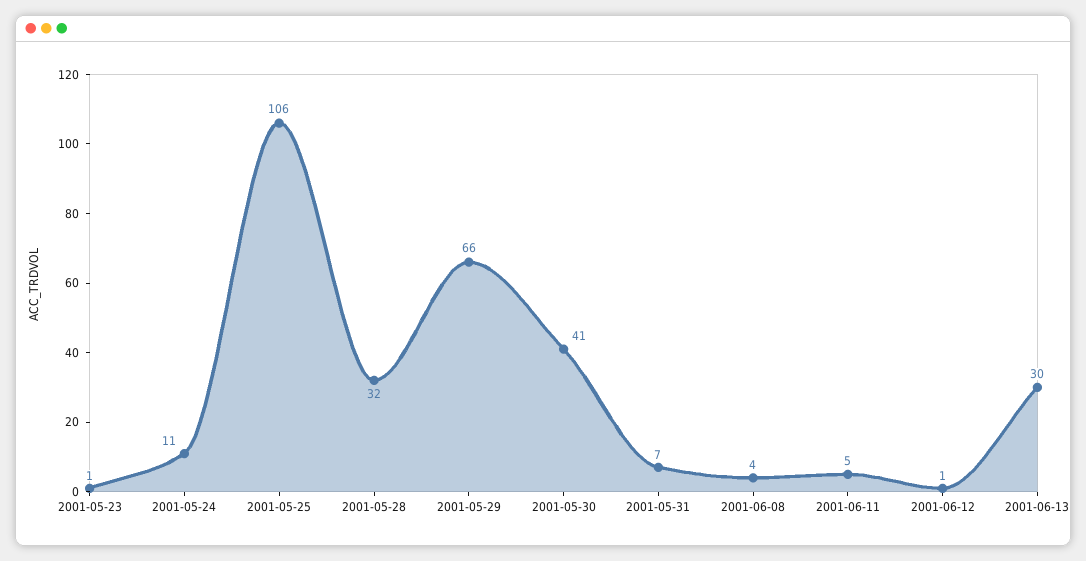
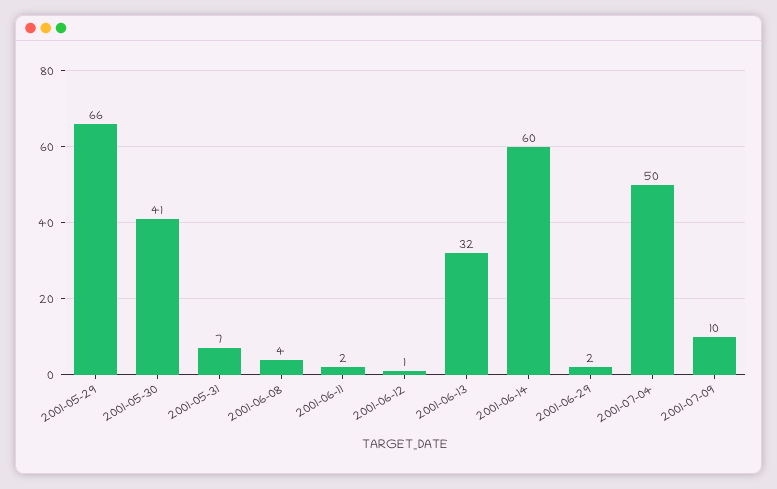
2001-05-23: 1 -> none
2001-05-24: 11 -> none
2001-05-25: 106 -> none
2001-05-28: 32 -> none
2001-06-11: 5 -> 2
2001-06-13: 30 -> 32
2001-06-14: none -> 60
2001-06-29: none -> 2
2001-07-04: none -> 50
2001-07-09: none -> 10

